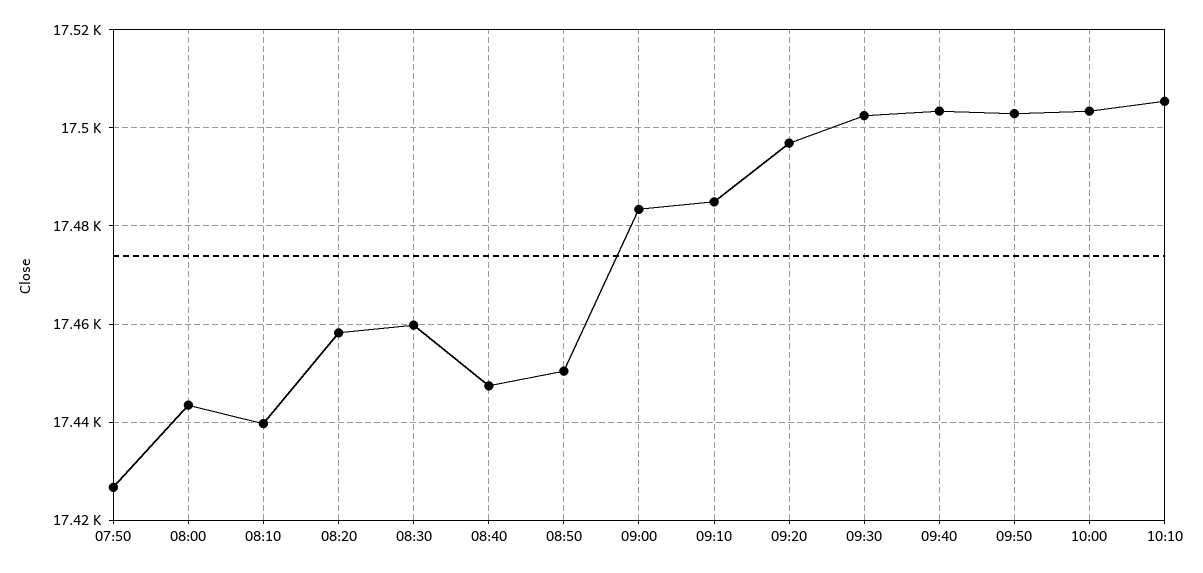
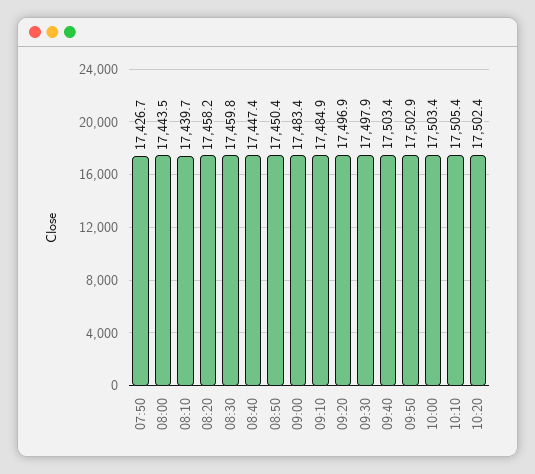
09:30: 17502 -> 17497.9
10:20: none -> 17502.4

